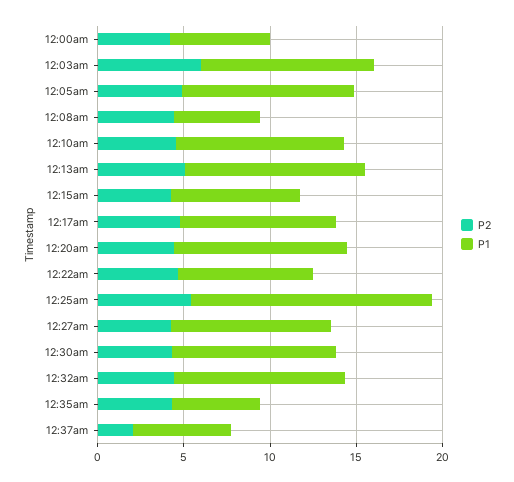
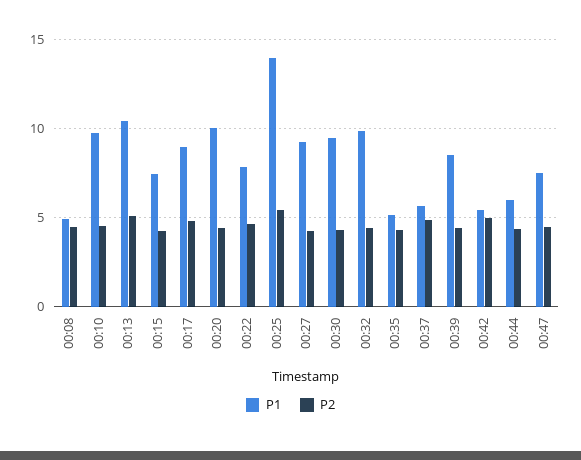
P2, 12:00am: 4 -> none
P1, 12:00am: 6 -> none
P2, 12:03am: 6 -> none
P1, 12:03am: 10 -> none
P2, 12:05am: 5 -> none
P1, 12:05am: 10 -> none
P2, 12:37am: 2 -> 5
P1, 00:39: none -> 8.5
P2, 00:39: none -> 4.5
P1, 00:42: none -> 5.5
P2, 00:42: none -> 5
P1, 00:44: none -> 6
P2, 00:44: none -> 4.5
P1, 00:47: none -> 7.5
P2, 00:47: none -> 4.5

